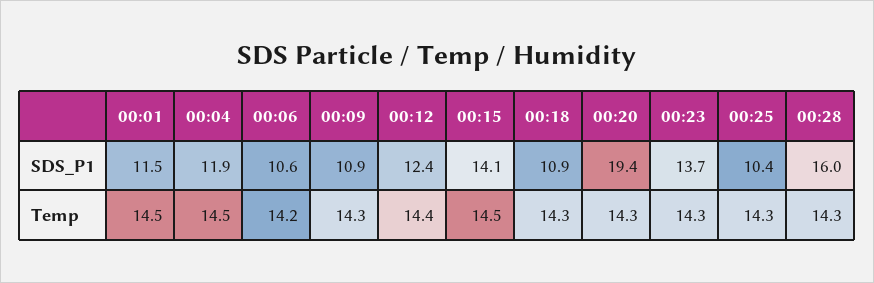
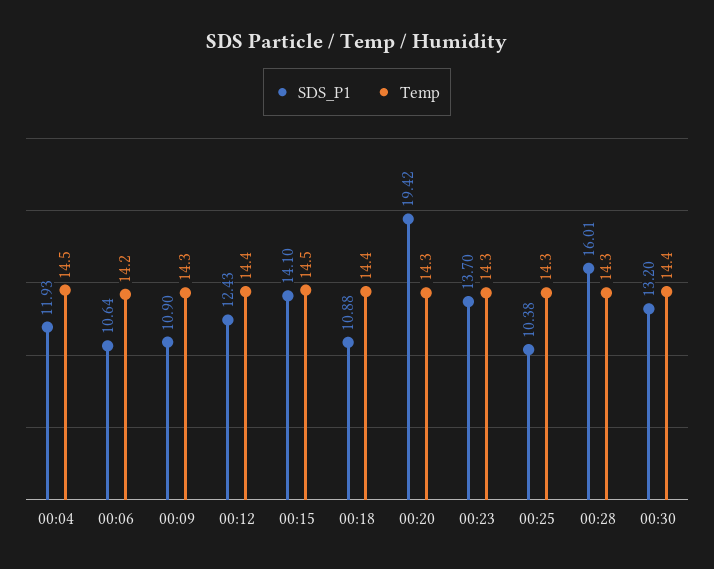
SDS_P1, 00:01: 11.5 -> none
Temp, 00:01: 14.5 -> none
Temp, 00:18: 14.3 -> 14.4
SDS_P1, 00:30: none -> 13.2
Temp, 00:30: none -> 14.4

